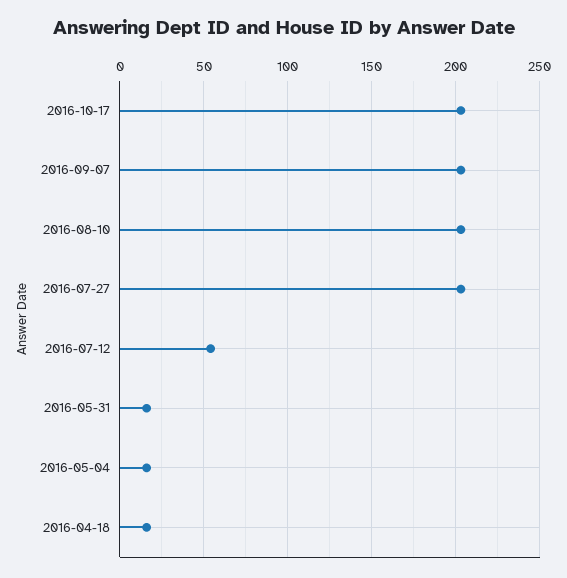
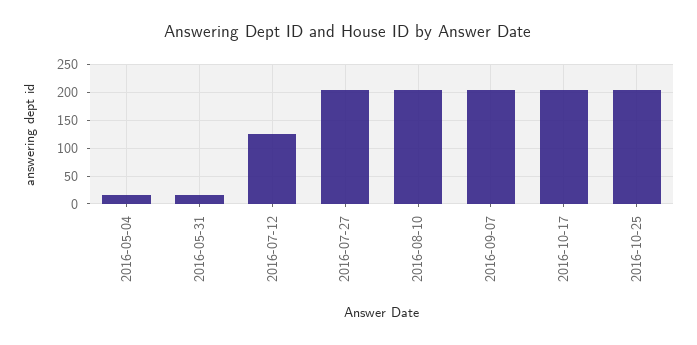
2016-07-12: 55 -> 125
2016-04-18: 15 -> none
2016-10-25: none -> 200

